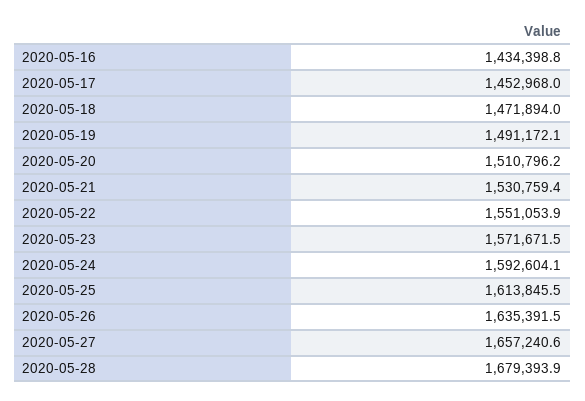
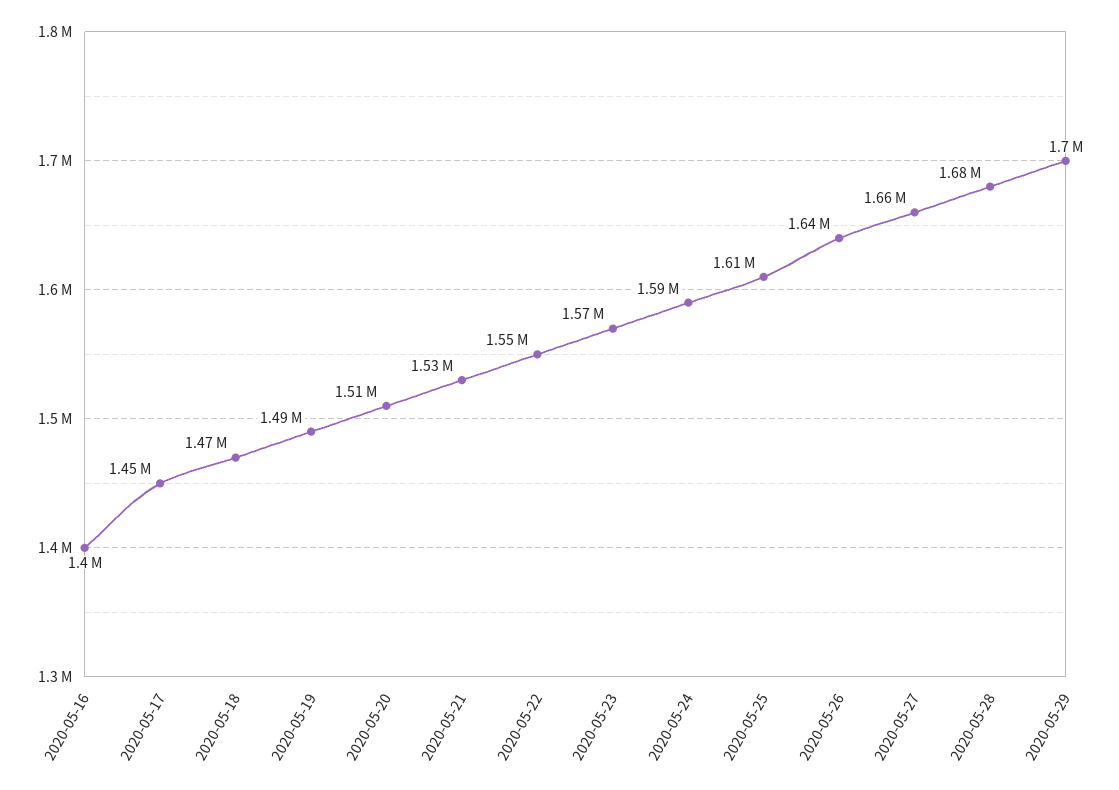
2020-05-16: 1434398.8 -> 1400000
2020-05-29: none -> 1700000

